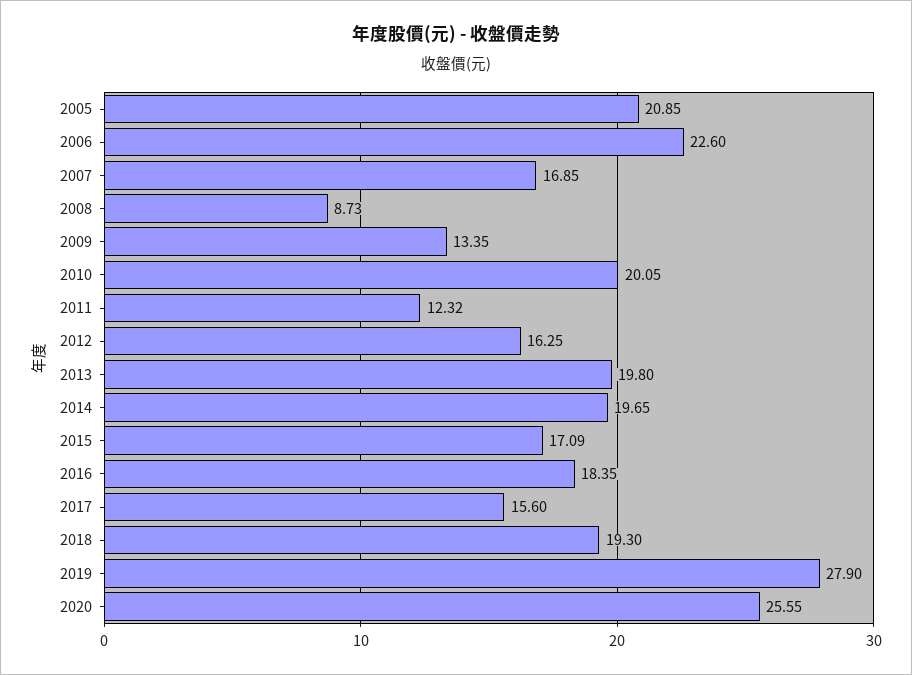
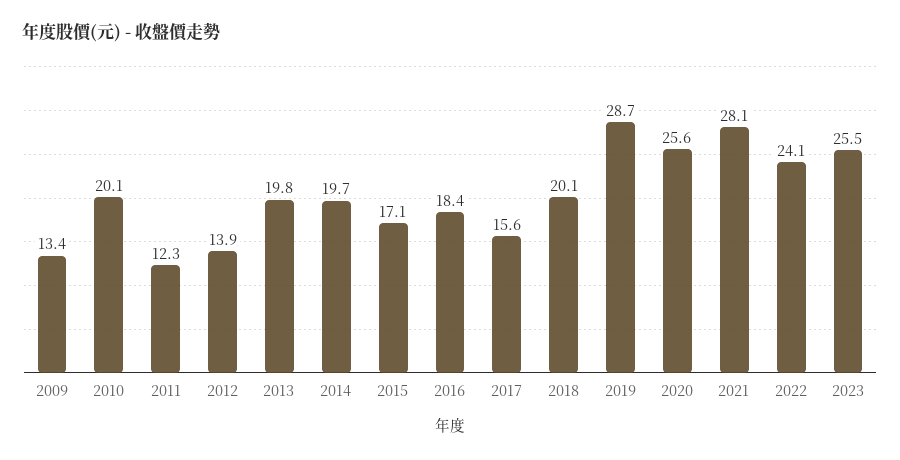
2005: 20.85 -> none
2006: 22.6 -> none
2007: 16.85 -> none
2008: 8.73 -> none
2012: 16.25 -> 13.9
2018: 19.3 -> 20.1
2019: 27.9 -> 28.7
2021: none -> 28.1
2022: none -> 24.1
2023: none -> 25.5

